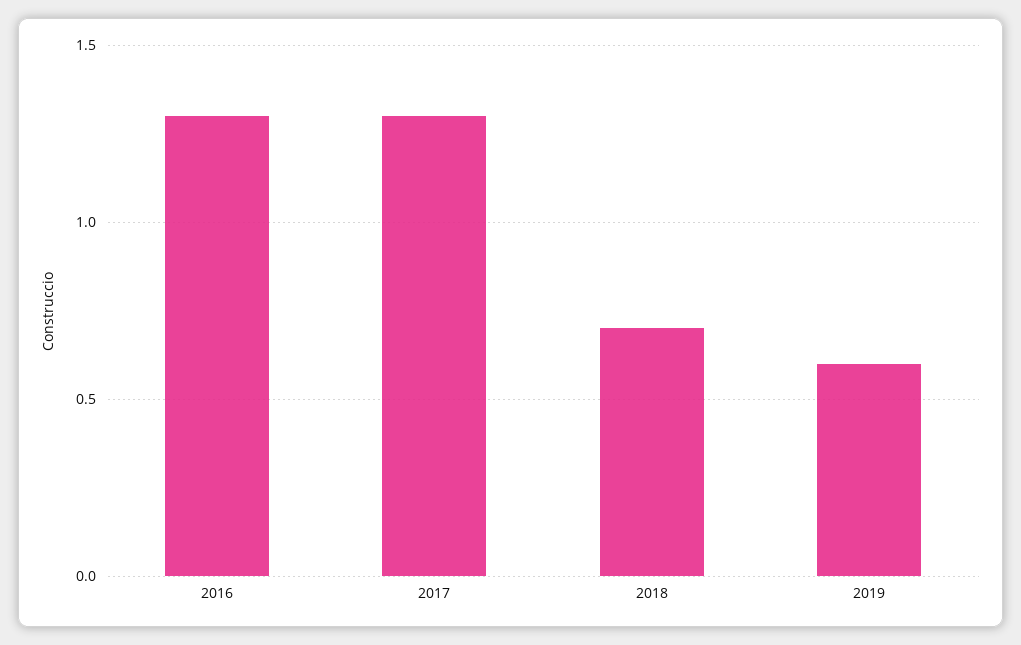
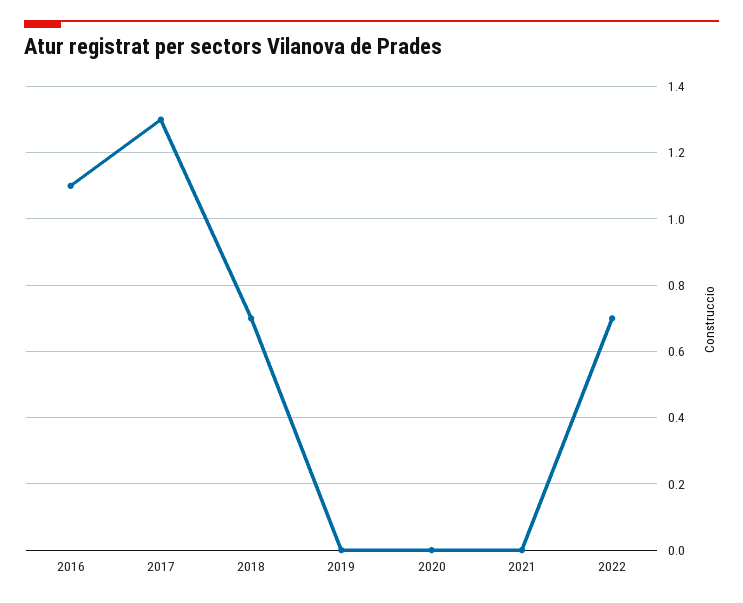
2016: 1.3 -> 1.1
2019: 0.6 -> 0
2020: none -> 0
2021: none -> 0
2022: none -> 0.7

